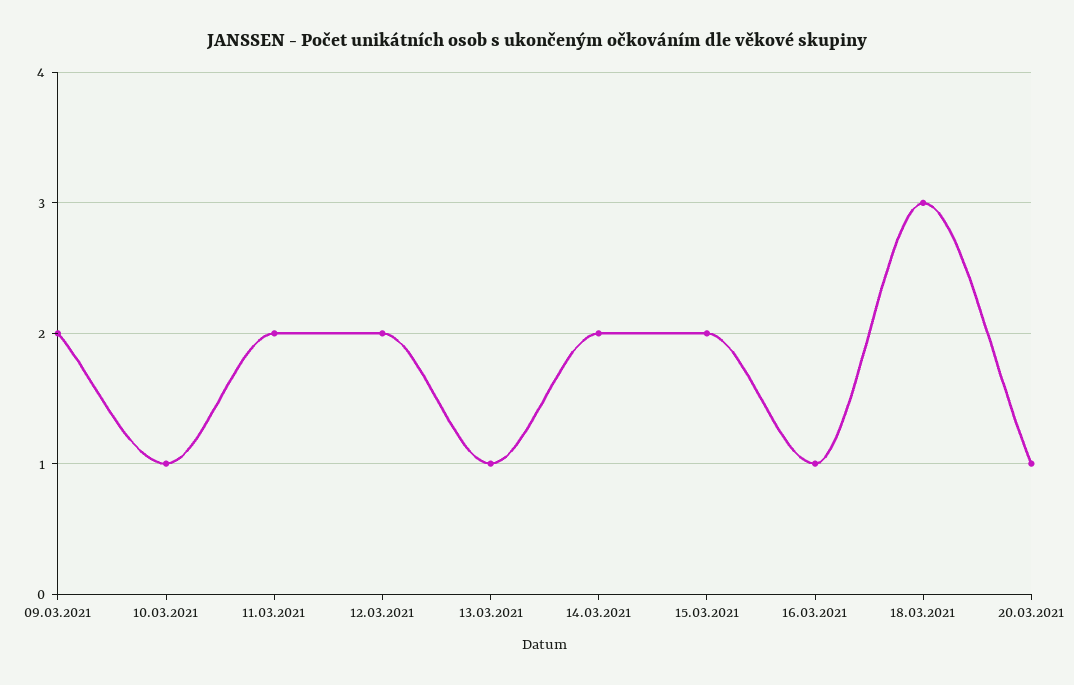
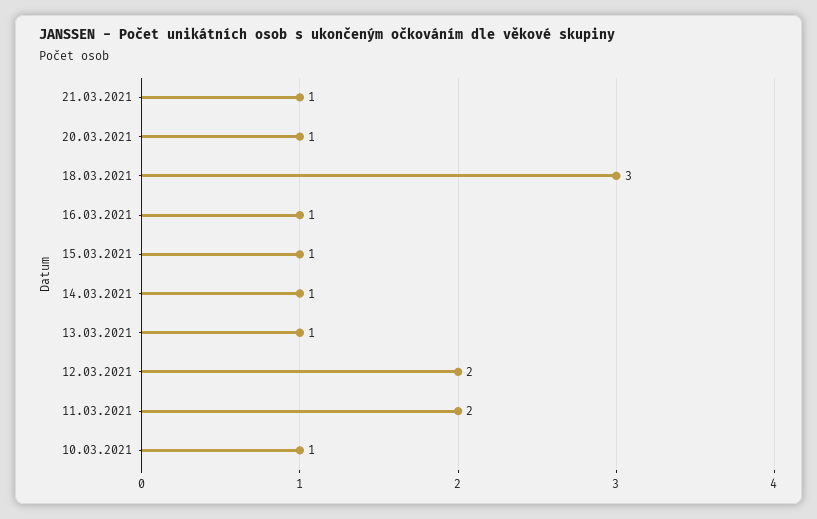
09.03.2021: 2 -> none
14.03.2021: 2 -> 1
15.03.2021: 2 -> 1
21.03.2021: none -> 1

